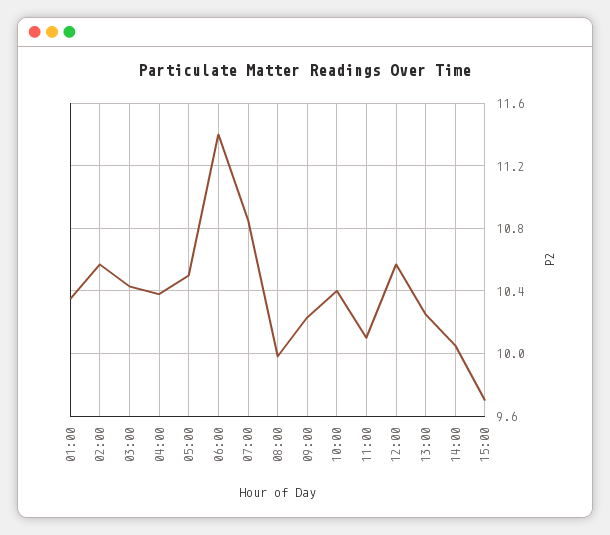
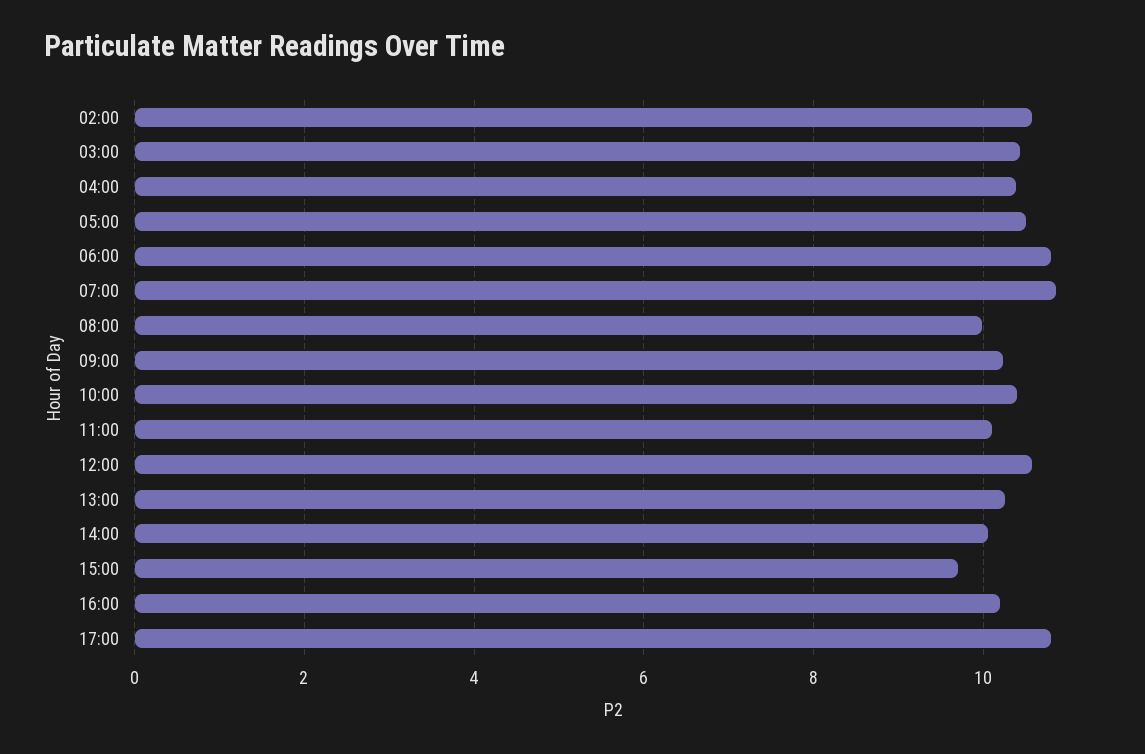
01:00: 10.35 -> none
06:00: 11.4 -> 10.8
16:00: none -> 10.2
17:00: none -> 10.8

